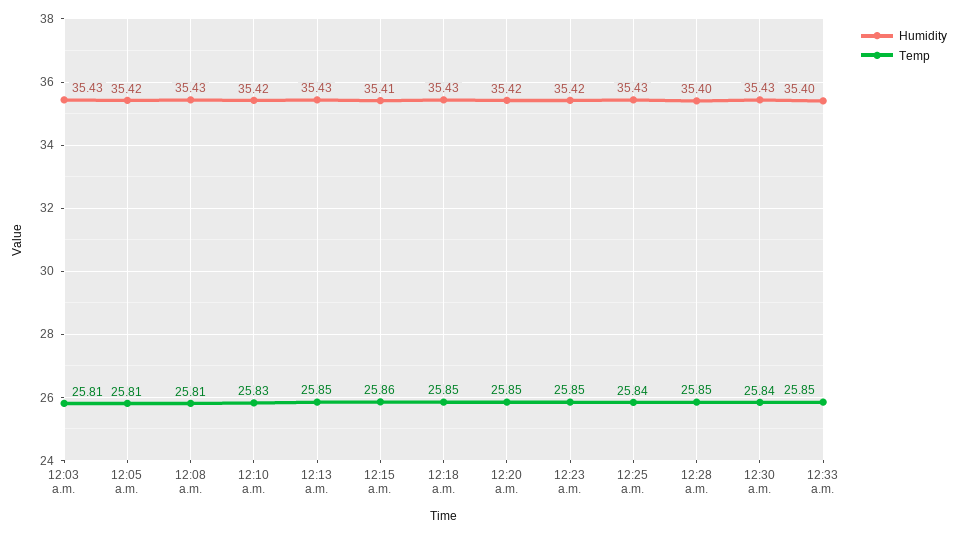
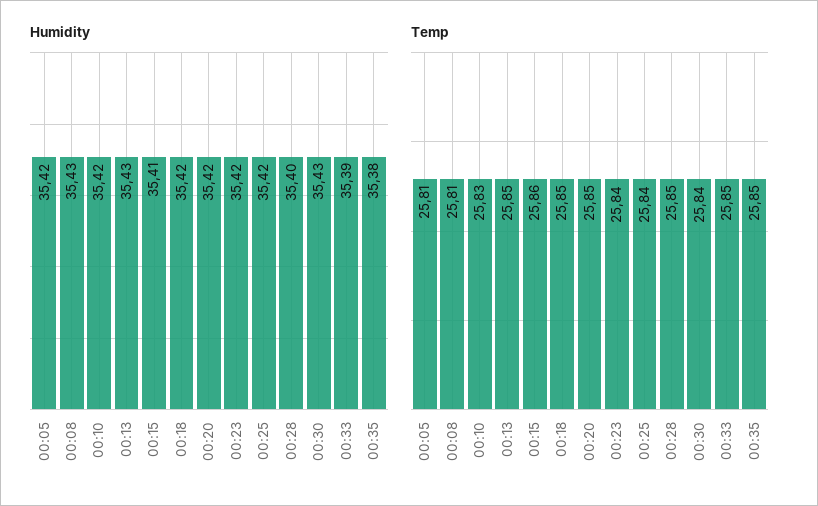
Humidity, 12:03 a.m.: 35.43 -> none
Temp, 12:03 a.m.: 25.81 -> none
Humidity, 12:18 a.m.: 35.43 -> 35.42
Temp, 12:23 a.m.: 25.85 -> 25.84
Humidity, 12:25 a.m.: 35.43 -> 35.42
Humidity, 12:33 a.m.: 35.4 -> 35.39
Humidity, 00:35: none -> 35.38
Temp, 00:35: none -> 25.85

